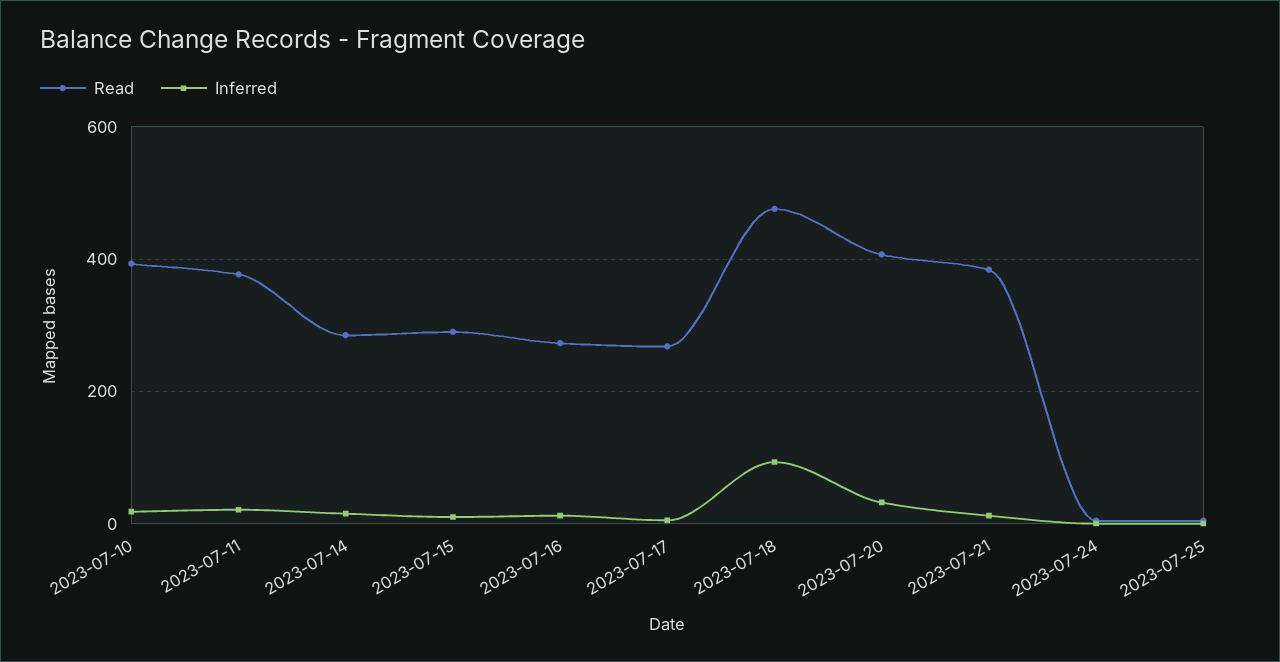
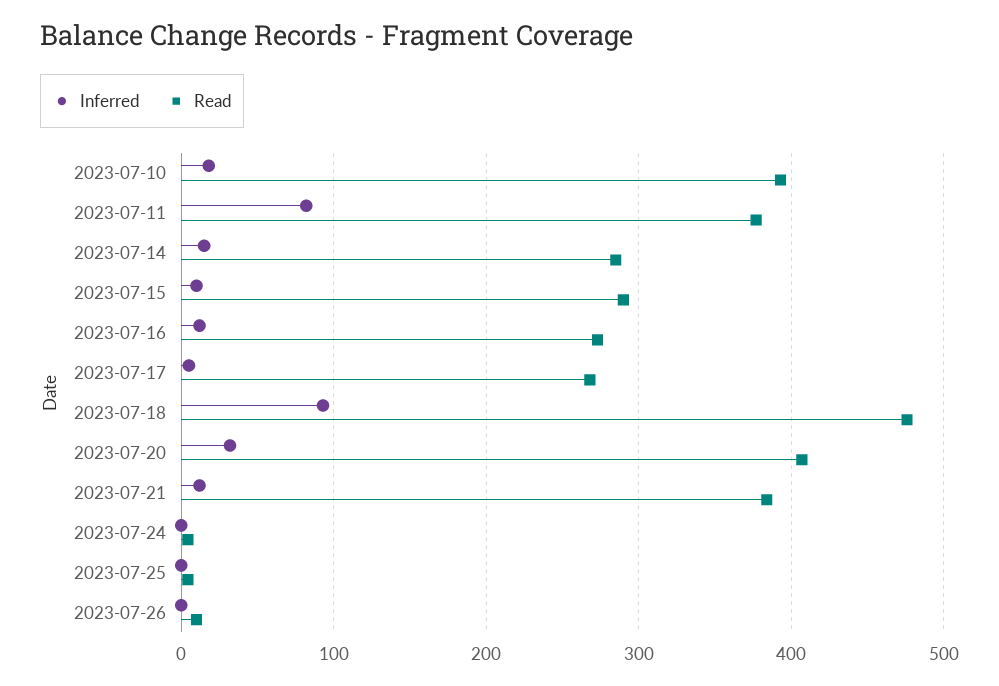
Inferred, 2023-07-11: 20 -> 80
Inferred, 2023-07-26: none -> 0
Read, 2023-07-26: none -> 10

